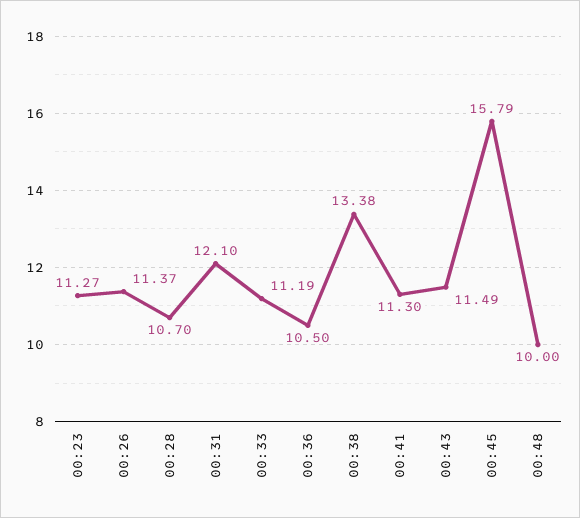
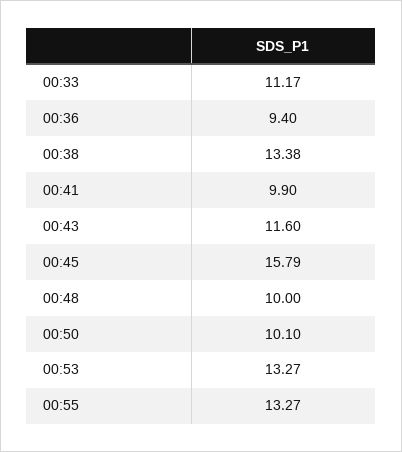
00:23: 11.27 -> none
00:26: 11.37 -> none
00:28: 10.7 -> none
00:31: 12.1 -> none
00:33: 11.19 -> 11.17
00:36: 10.5 -> 9.4
00:41: 11.3 -> 9.9
00:43: 11.49 -> 11.6
00:50: none -> 10.1
00:53: none -> 13.27
00:55: none -> 13.27

